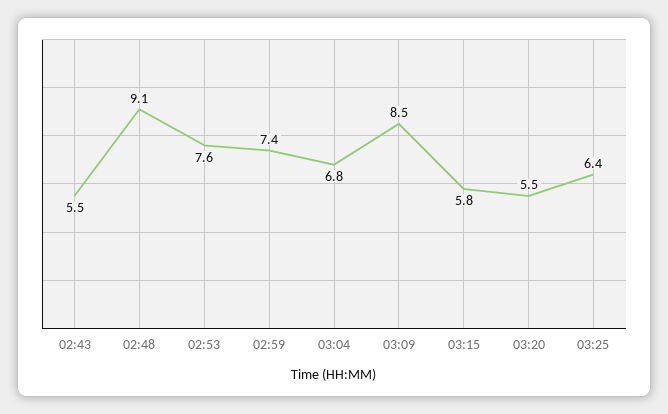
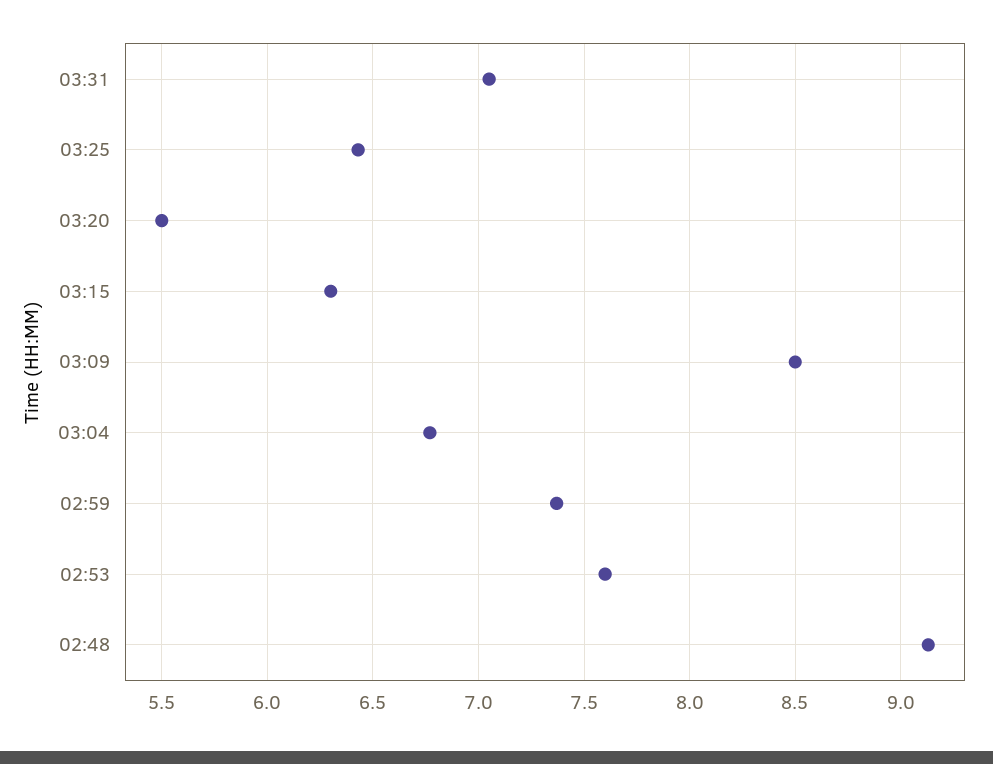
02:43: 5.5 -> none
03:15: 5.8 -> 6.3
03:31: none -> 7.05

